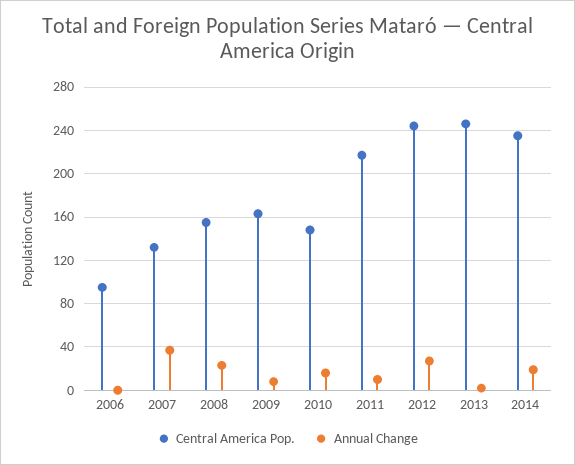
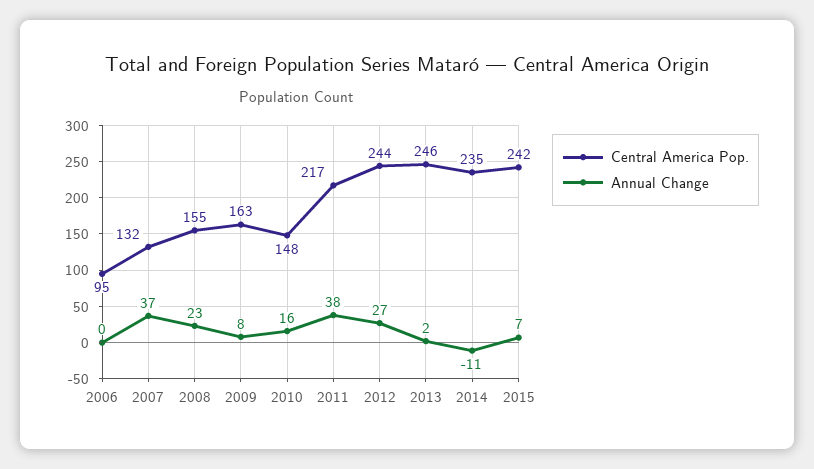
Annual Change, 2011: 10 -> 38
Annual Change, 2014: 20 -> -11
Central America Pop., 2015: none -> 242
Annual Change, 2015: none -> 7

